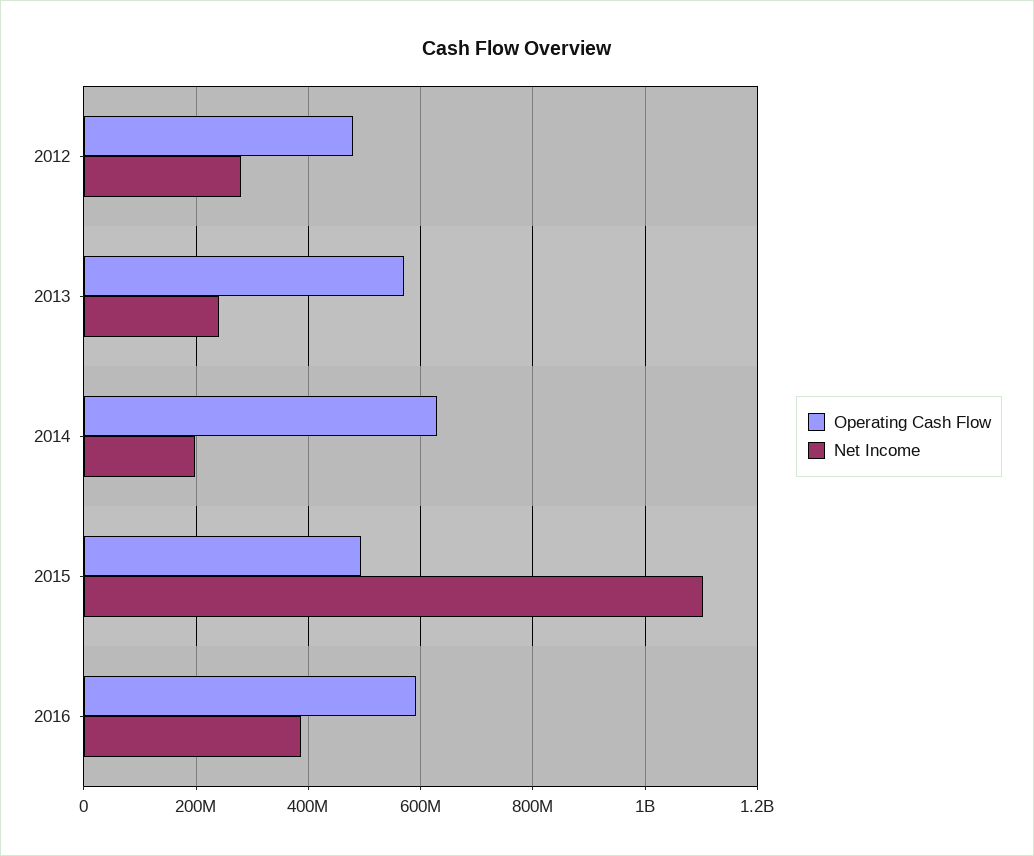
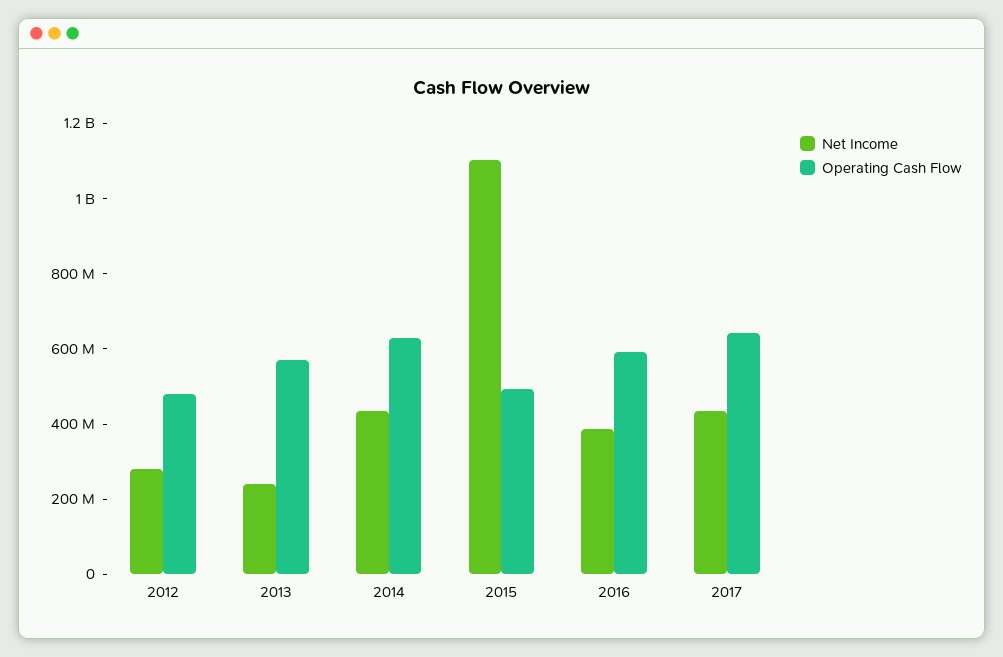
Net Income, 2014: 200000000 -> 450000000
Net Income, 2017: none -> 450000000
Operating Cash Flow, 2017: none -> 650000000

